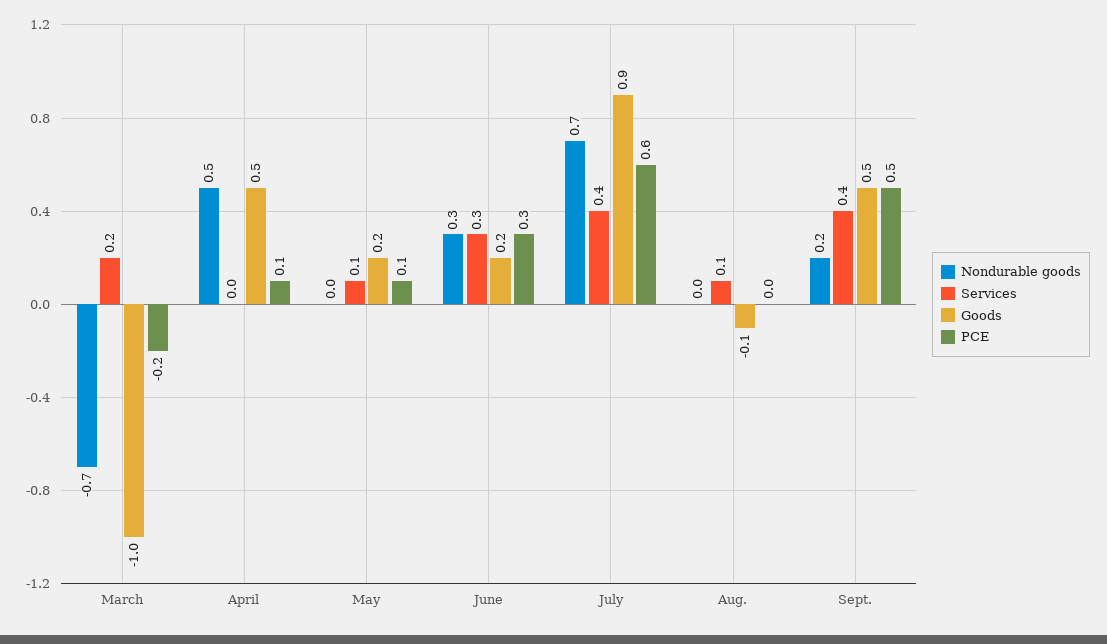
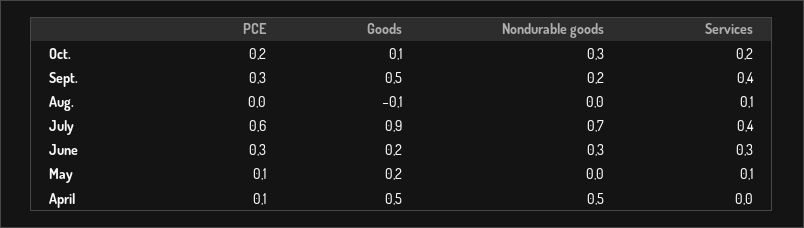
Nondurable goods, March: -0.7 -> none
Services, March: 0.2 -> none
Goods, March: -1 -> none
PCE, March: -0.2 -> none
PCE, Sept.: 0.5 -> 0.3
PCE, Oct.: none -> 0.2
Goods, Oct.: none -> 0.1
Nondurable goods, Oct.: none -> 0.3
Services, Oct.: none -> 0.2

